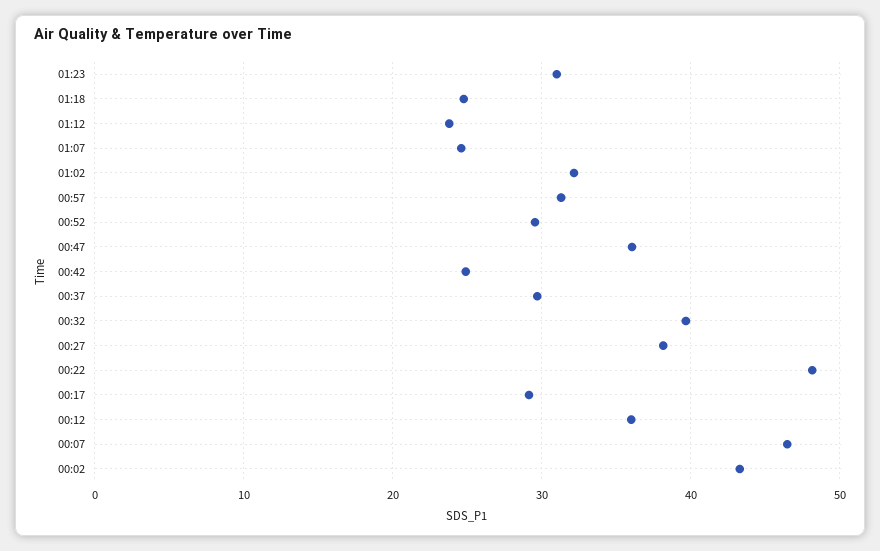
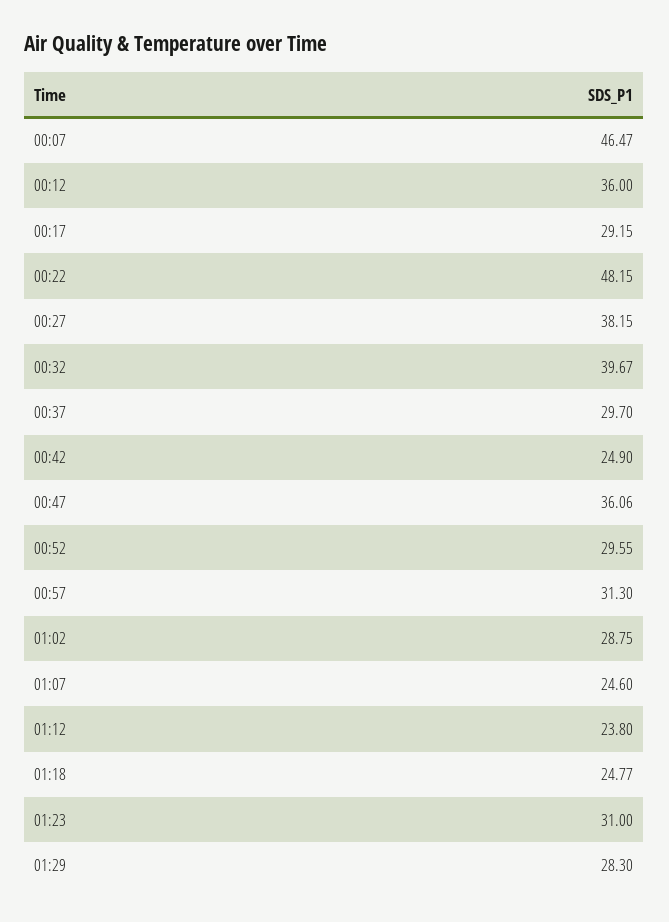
01:02: 32 -> 28.75
00:02: 43 -> none
01:29: none -> 28.3

